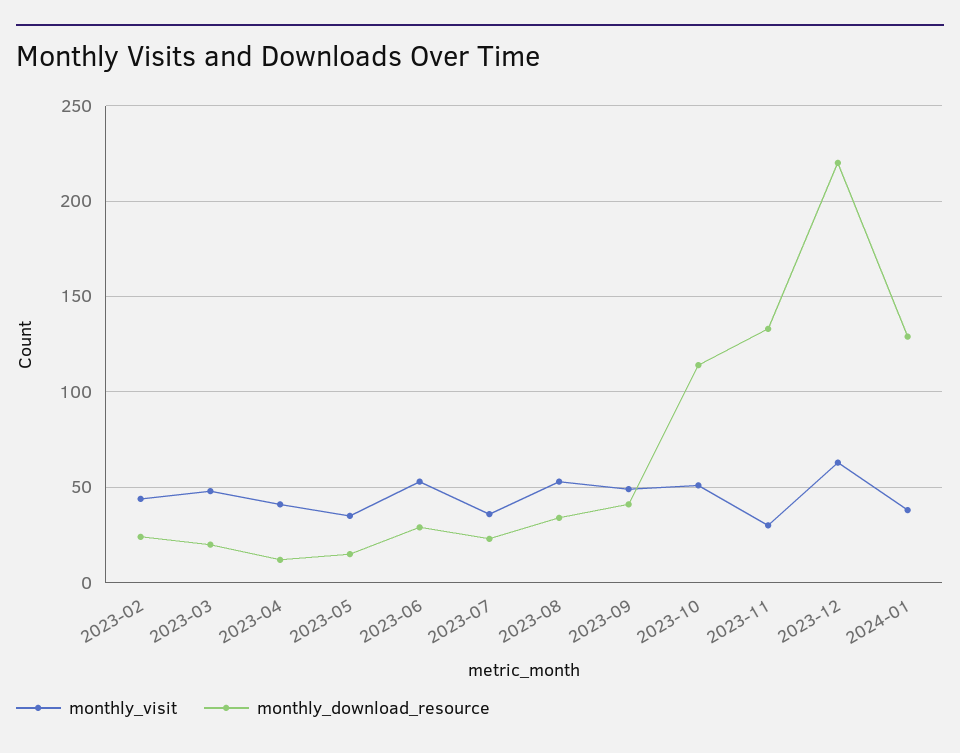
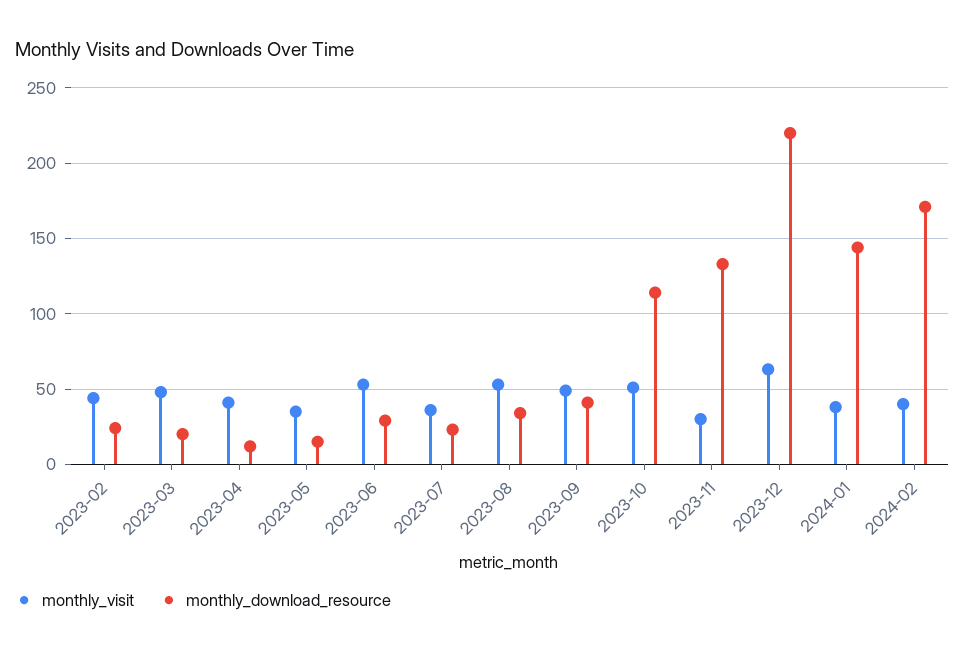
monthly_download_resource, 2024-01: 130 -> 145
monthly_visit, 2024-02: none -> 40
monthly_download_resource, 2024-02: none -> 170

